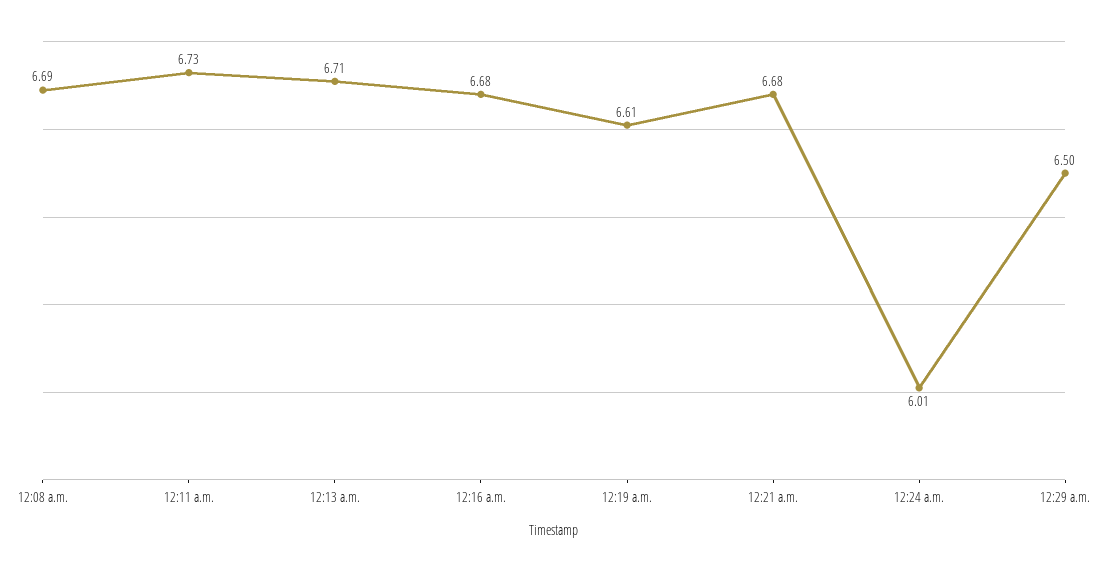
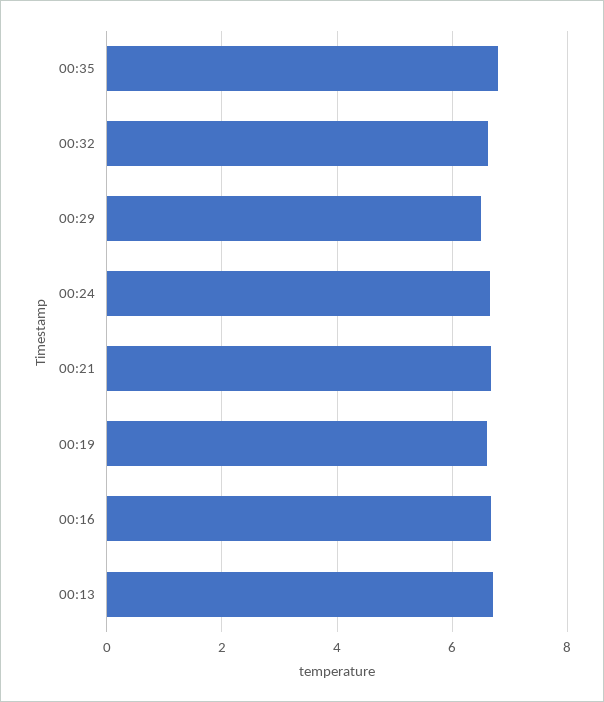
12:08 a.m.: 6.69 -> none
12:11 a.m.: 6.73 -> none
12:24 a.m.: 6.01 -> 6.6
00:35: none -> 6.8
00:32: none -> 6.6

